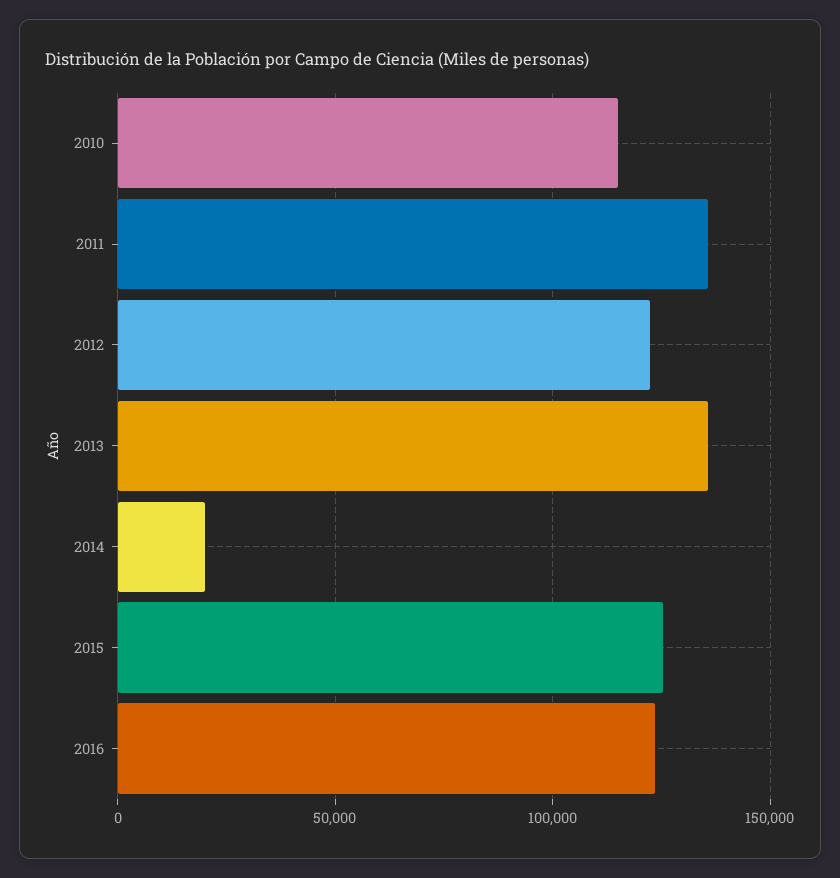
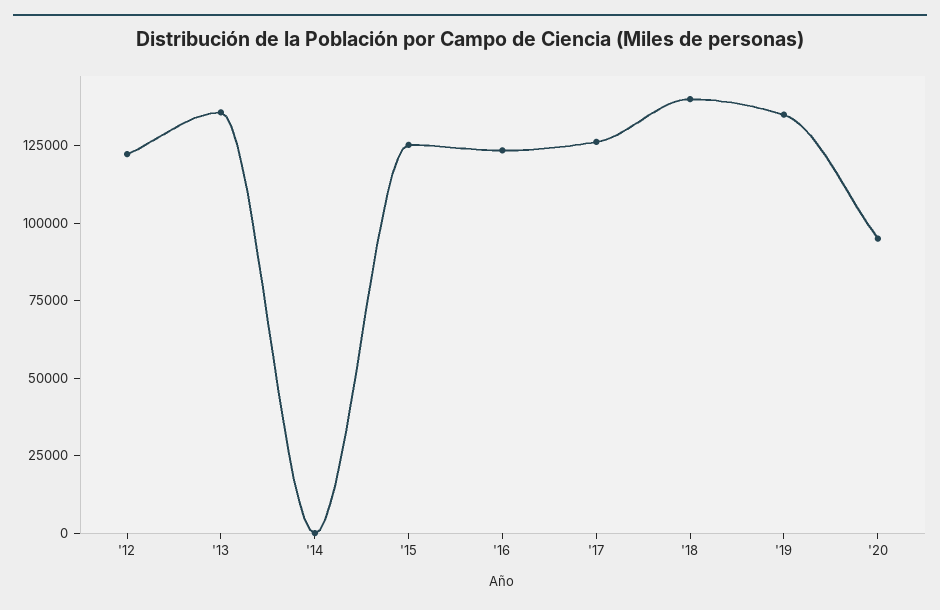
2010: 115000 -> none
2011: 135000 -> none
2014: 20000 -> 0
'17: none -> 125000
'18: none -> 140000
'19: none -> 135000
'20: none -> 95000

